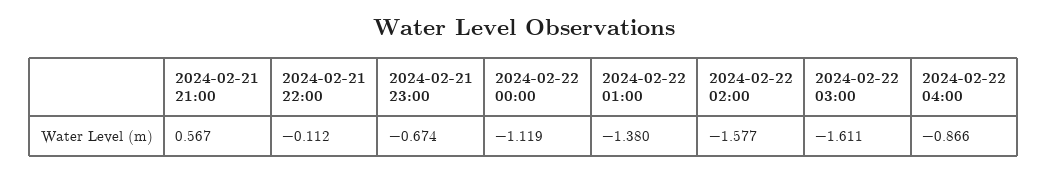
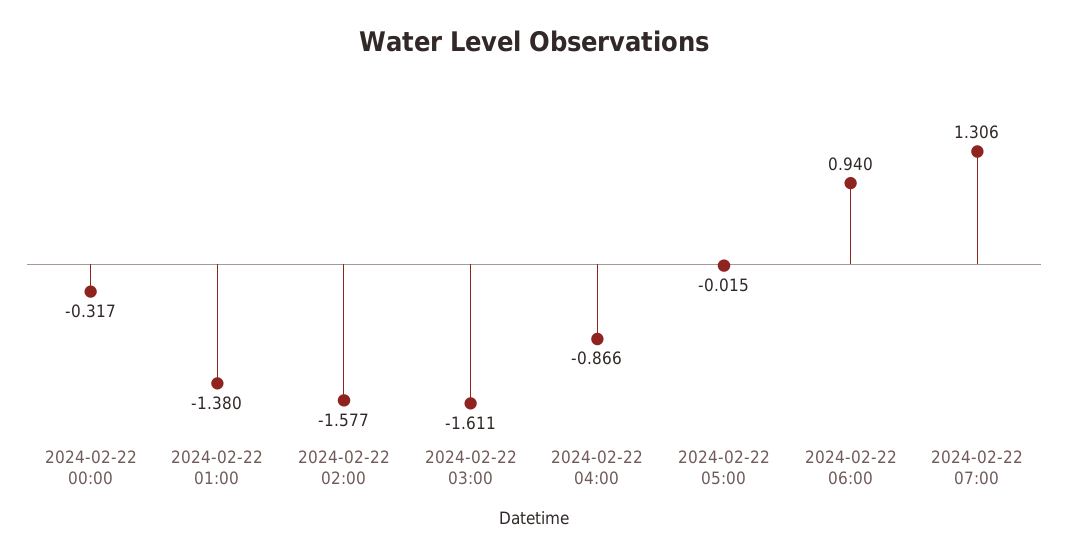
2024-02-21 21:00: 0.567 -> none
2024-02-21 22:00: -0.112 -> none
2024-02-21 23:00: -0.674 -> none
2024-02-22 00:00: -1.119 -> -0.317
2024-02-22 05:00: none -> -0.015
2024-02-22 06:00: none -> 0.94
2024-02-22 07:00: none -> 1.306

